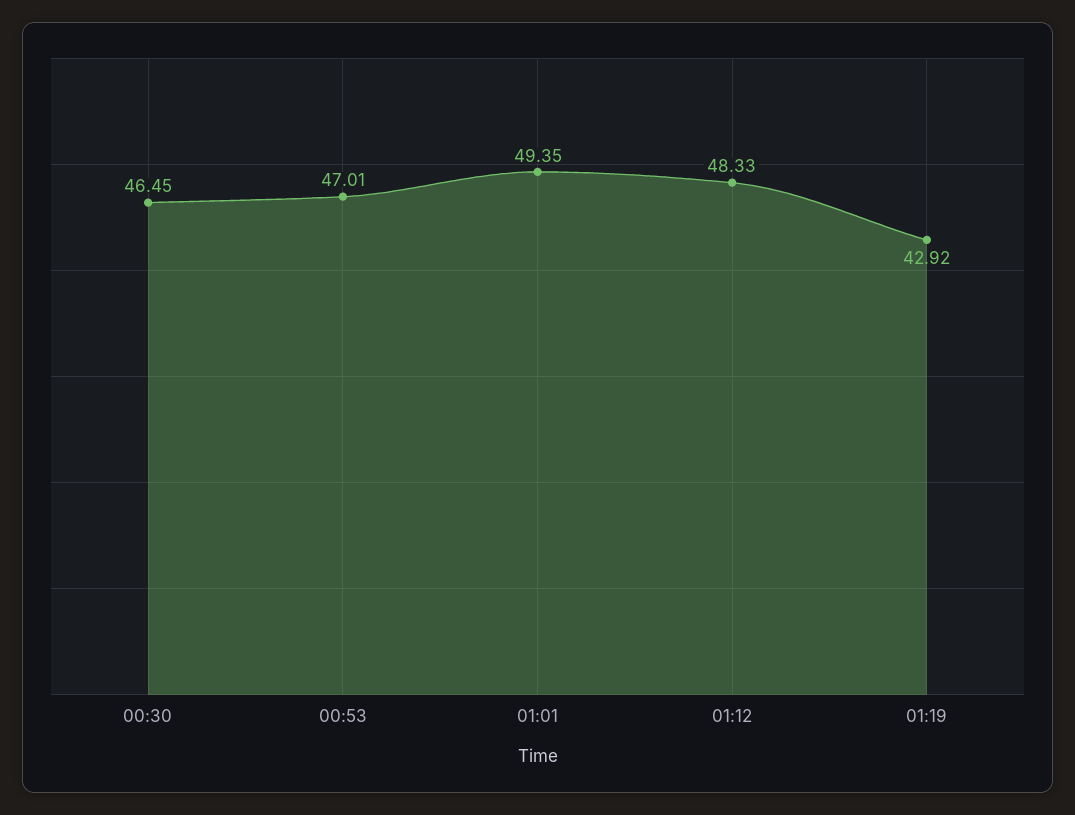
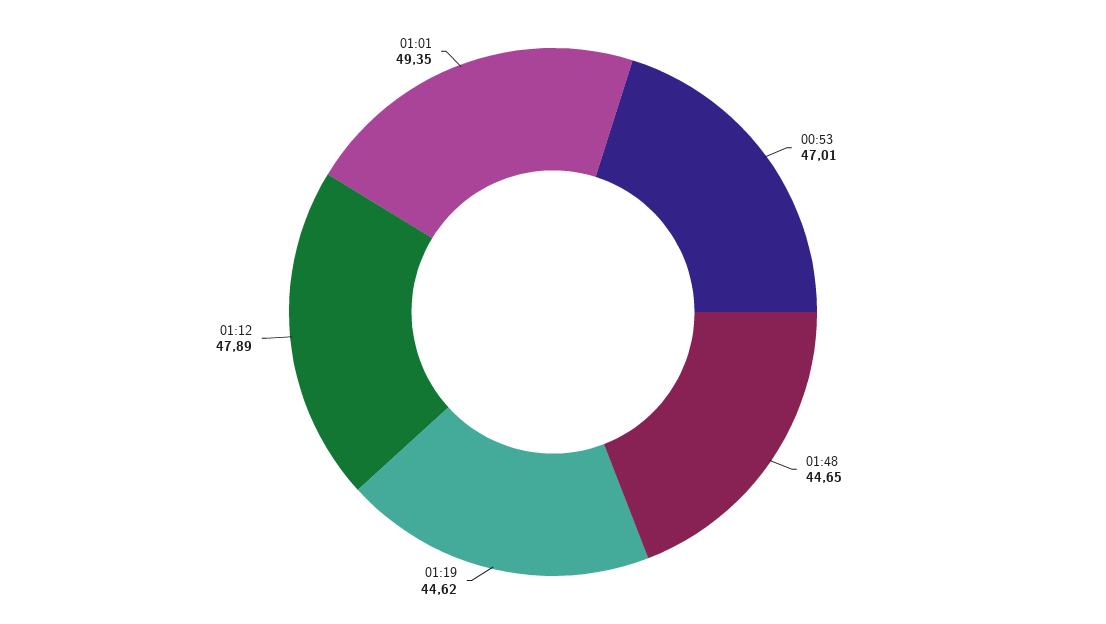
00:30: 46.45 -> none
01:12: 48.33 -> 47.89
01:19: 42.92 -> 44.62
01:48: none -> 44.65

